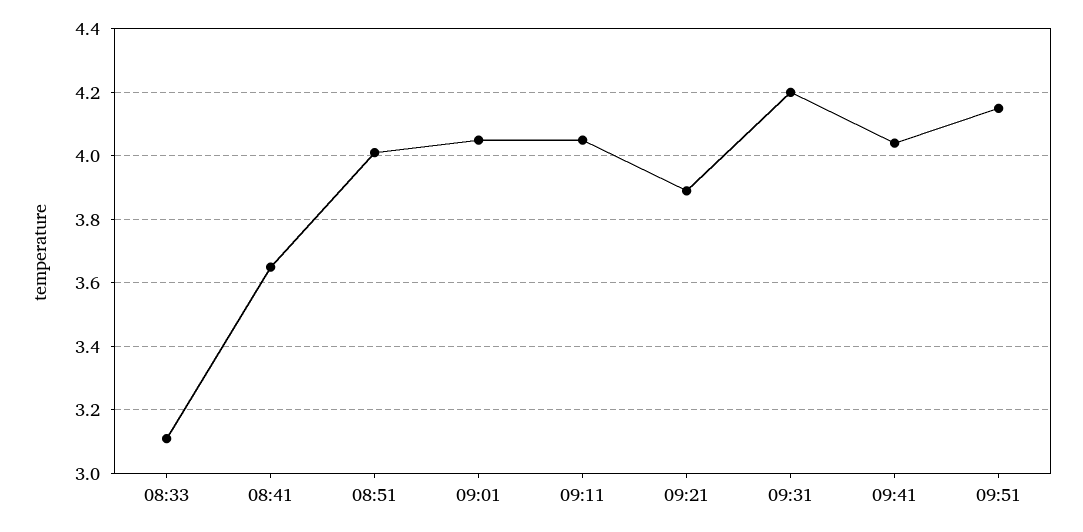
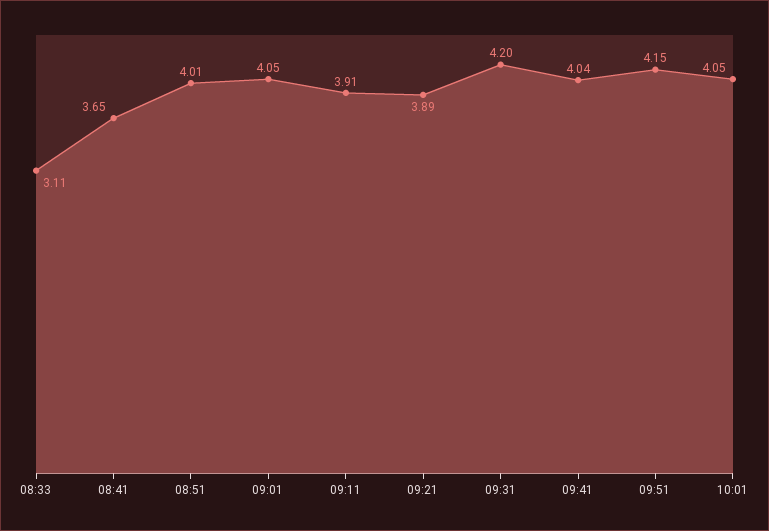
09:11: 4.05 -> 3.91
10:01: none -> 4.05

